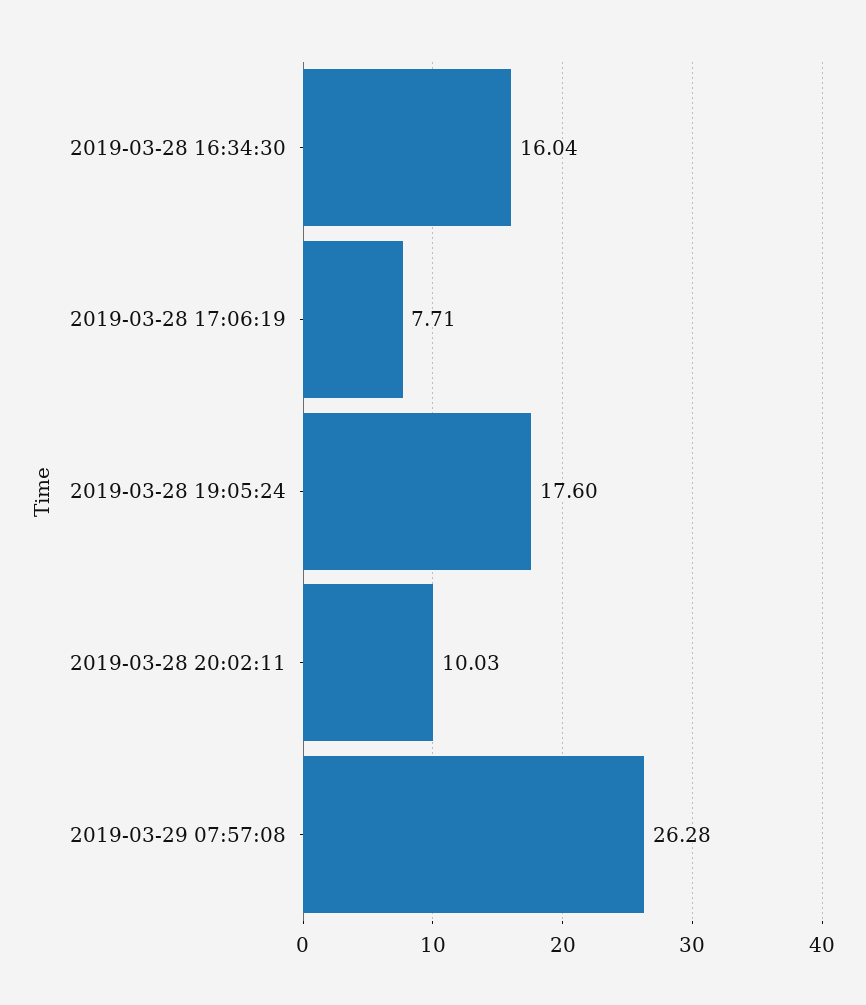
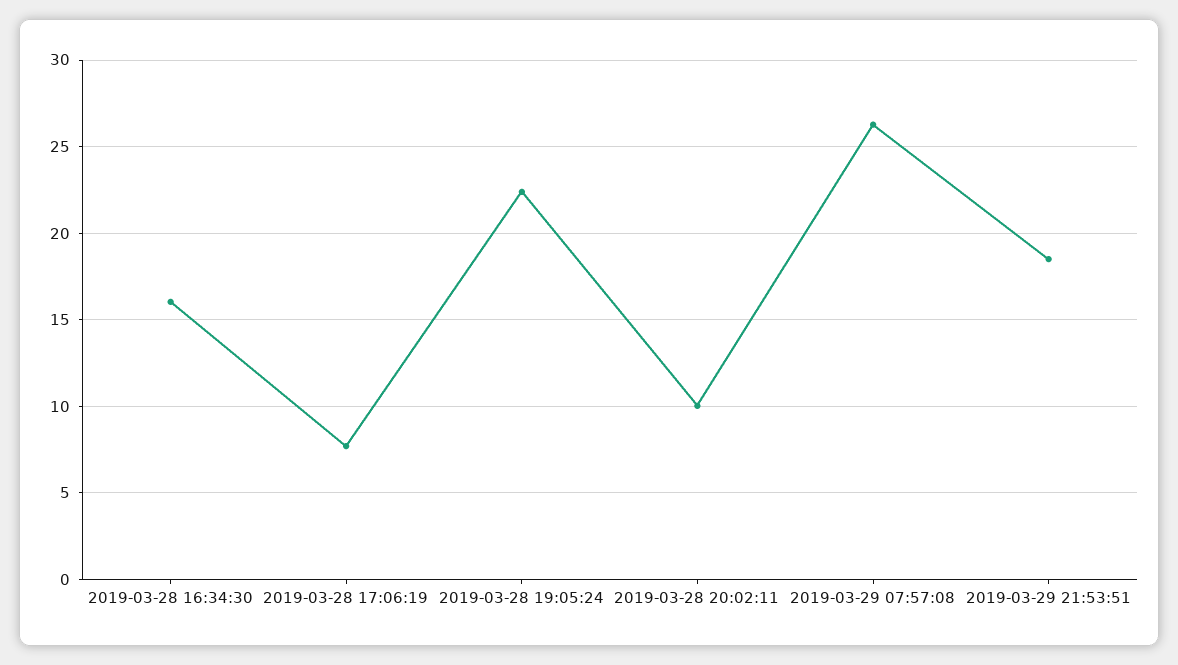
2019-03-28 19:05:24: 17.6 -> 22.5
2019-03-29 21:53:51: none -> 18.5

